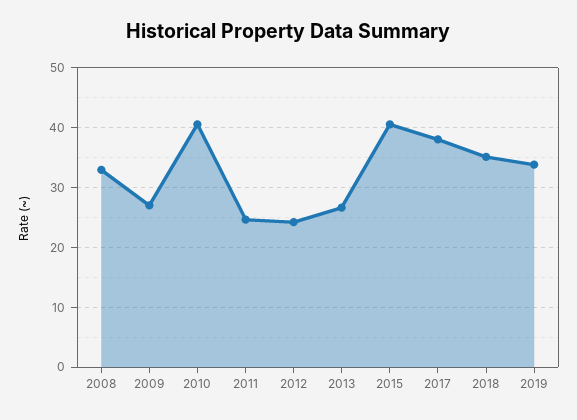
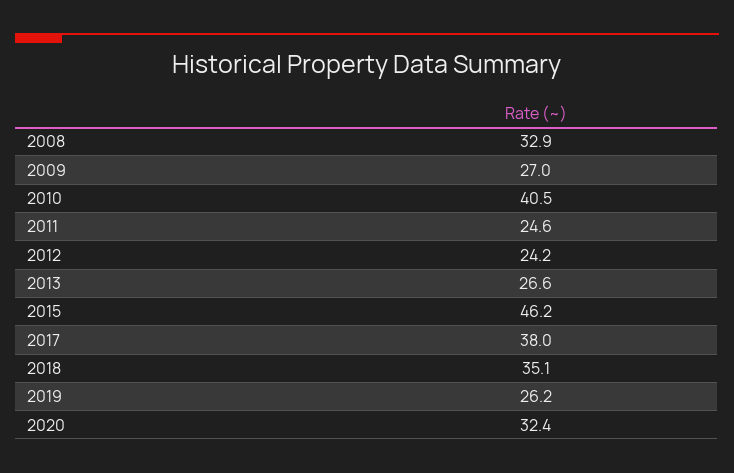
2015: 40 -> 46.2
2019: 34 -> 26.2
2020: none -> 32.4

